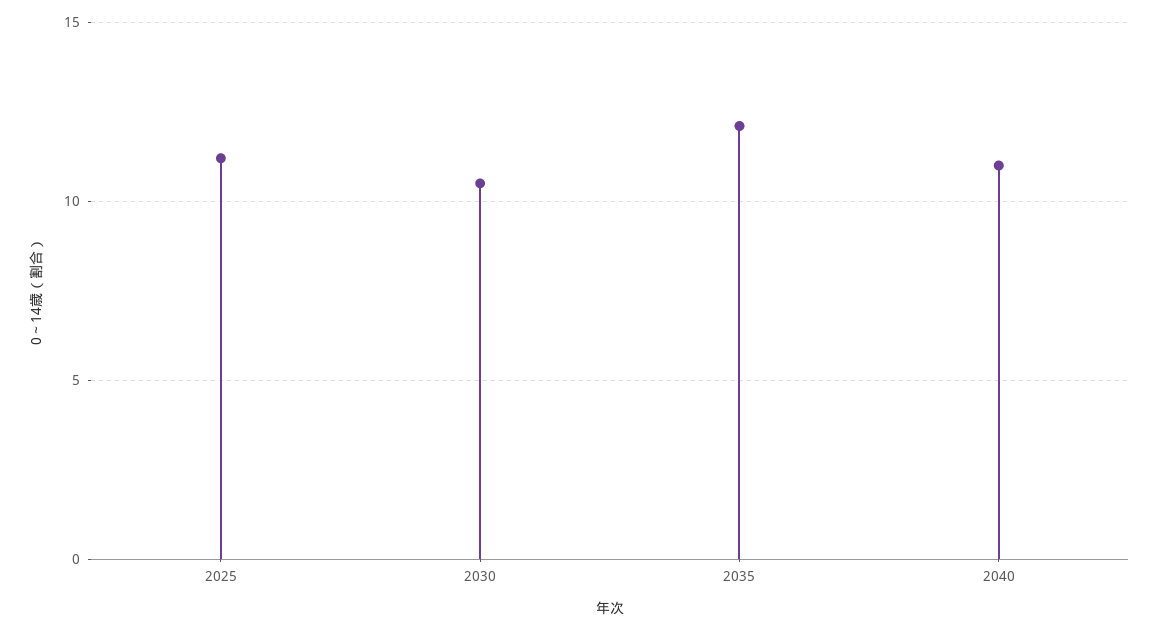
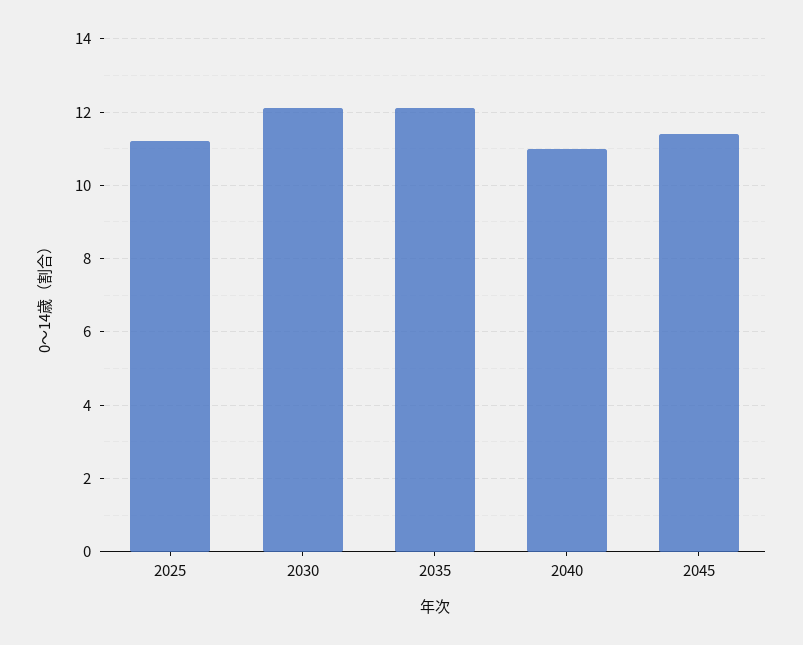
2030: 10.5 -> 12
2045: none -> 11.5

